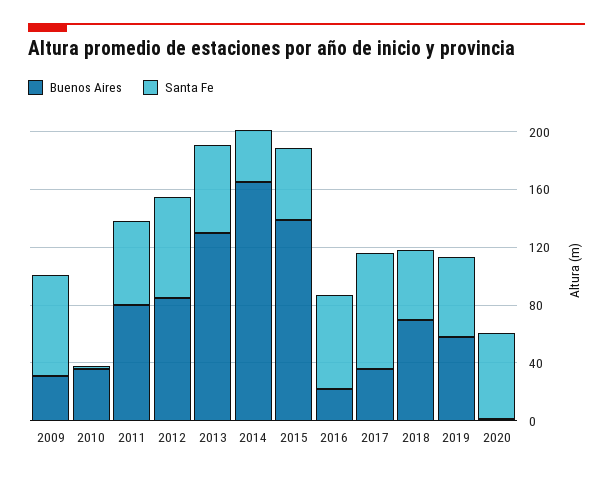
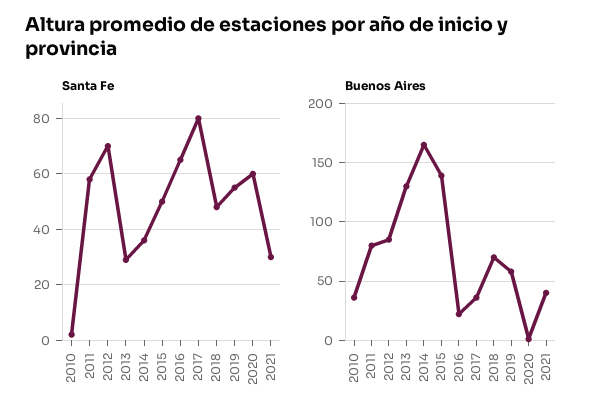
Buenos Aires, 2009: 30 -> none
Santa Fe, 2009: 70 -> none
Santa Fe, 2013: 60 -> 30
Santa Fe, 2021: none -> 30
Buenos Aires, 2021: none -> 40

